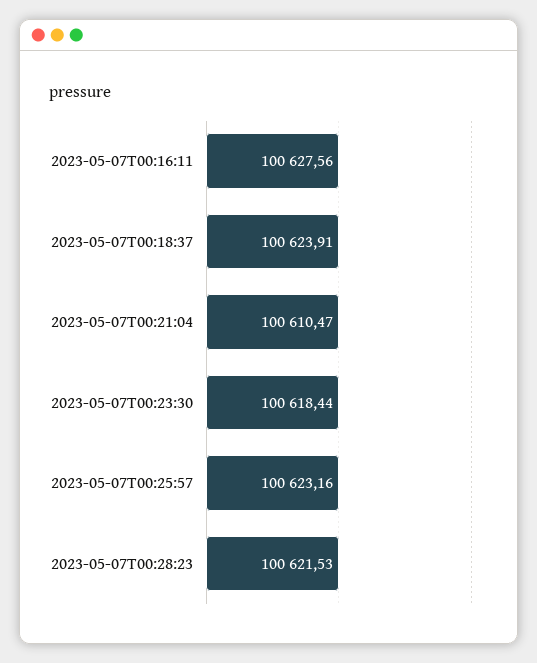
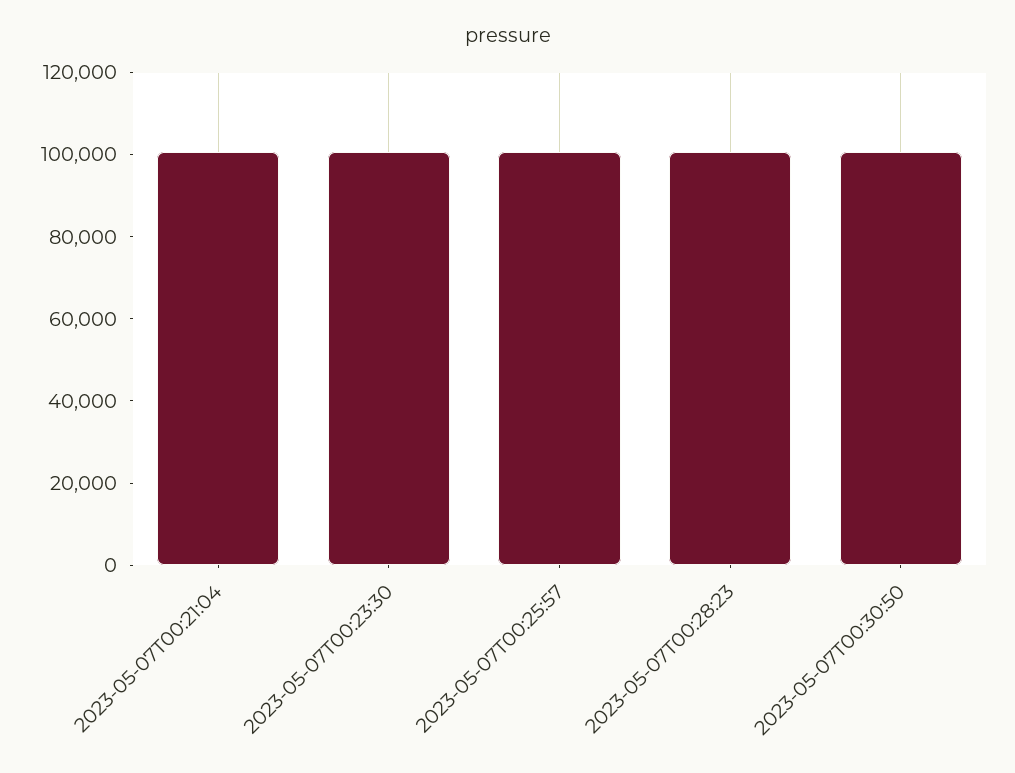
2023-05-07T00:16:11: 100627.56 -> none
2023-05-07T00:18:37: 100623.91 -> none
2023-05-07T00:30:50: none -> 100000

